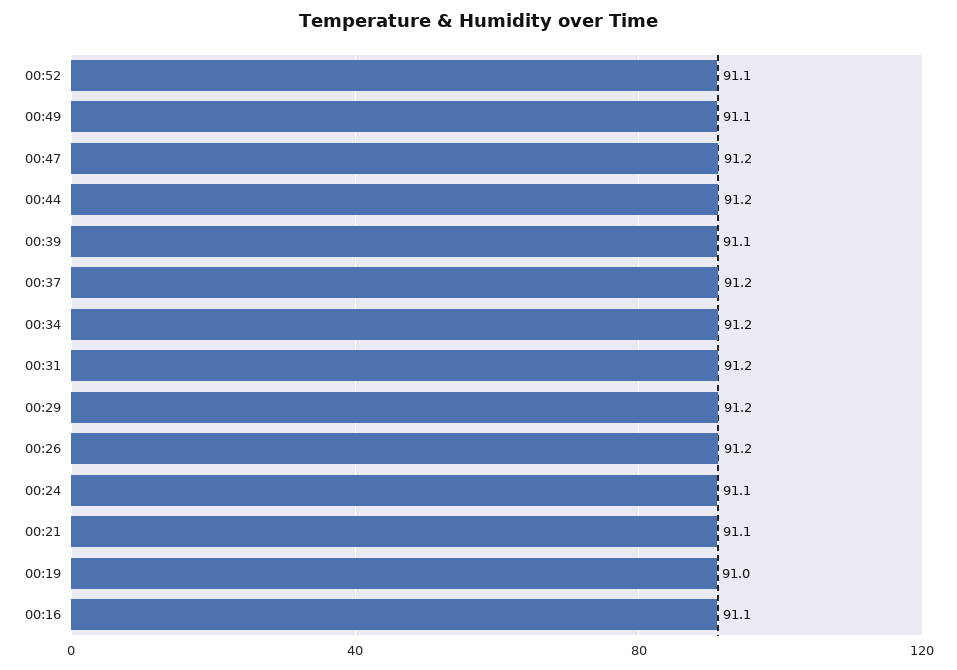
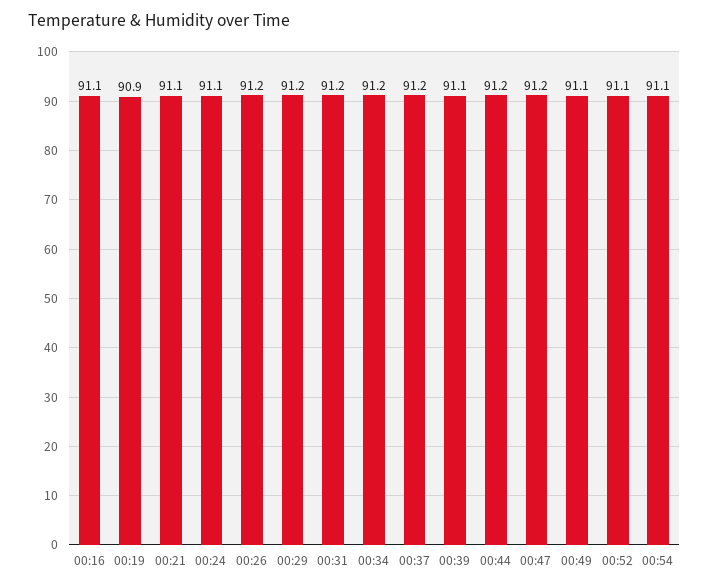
00:19: 91 -> 90.9
00:54: none -> 91.1

